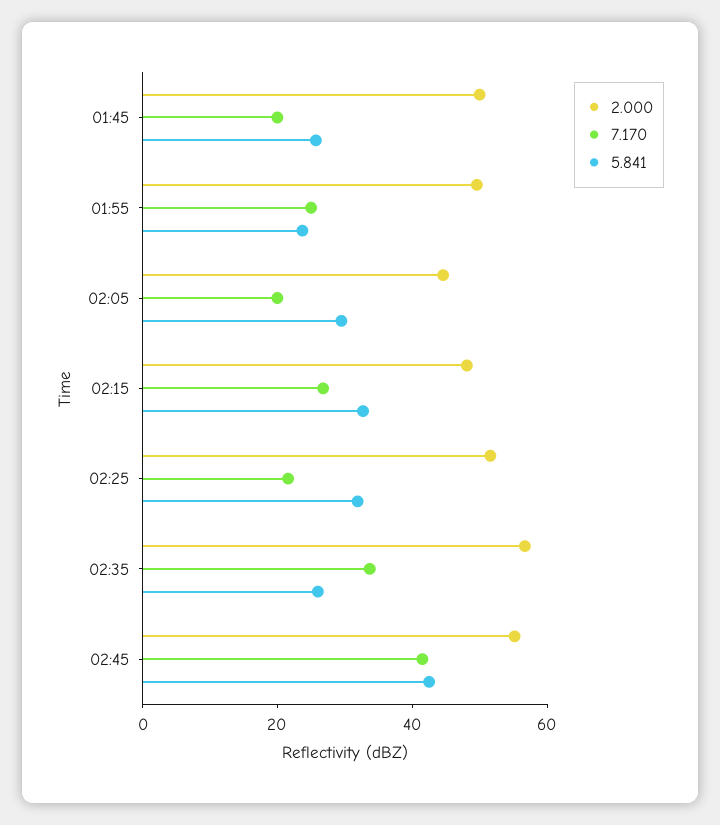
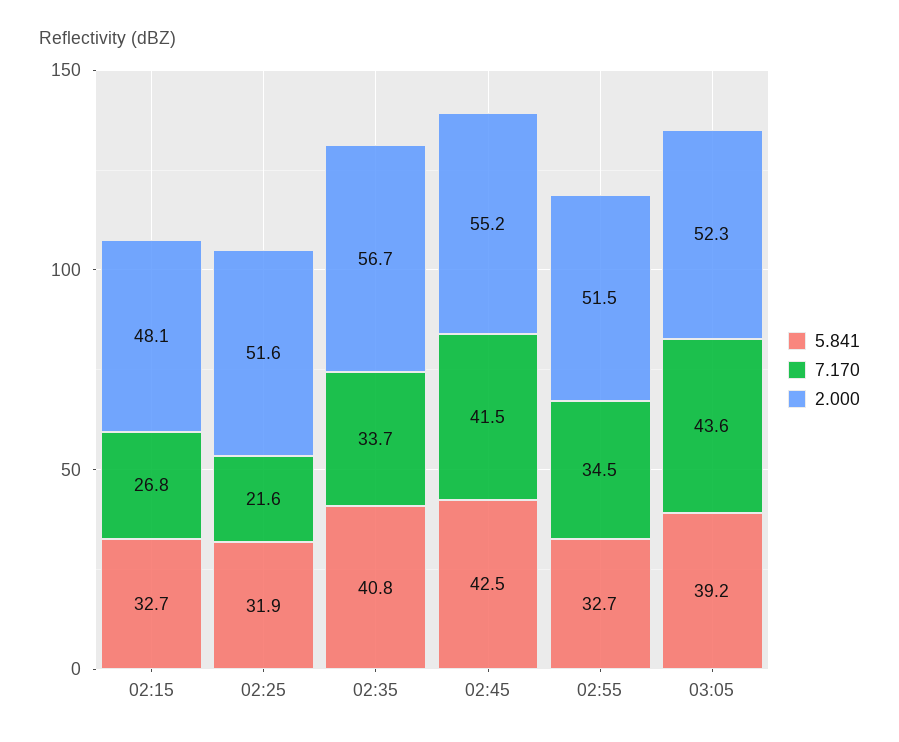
2.000, 01:45: 50 -> none
7.170, 01:45: 20 -> none
5.841, 01:45: 25 -> none
2.000, 01:55: 50 -> none
7.170, 01:55: 25 -> none
5.841, 01:55: 25 -> none
2.000, 02:05: 45 -> none
7.170, 02:05: 20 -> none
5.841, 02:05: 30 -> none
5.841, 02:35: 25 -> 40.8
5.841, 02:55: none -> 32.7
7.170, 02:55: none -> 34.5
2.000, 02:55: none -> 51.5
5.841, 03:05: none -> 39.2
7.170, 03:05: none -> 43.6
2.000, 03:05: none -> 52.3

